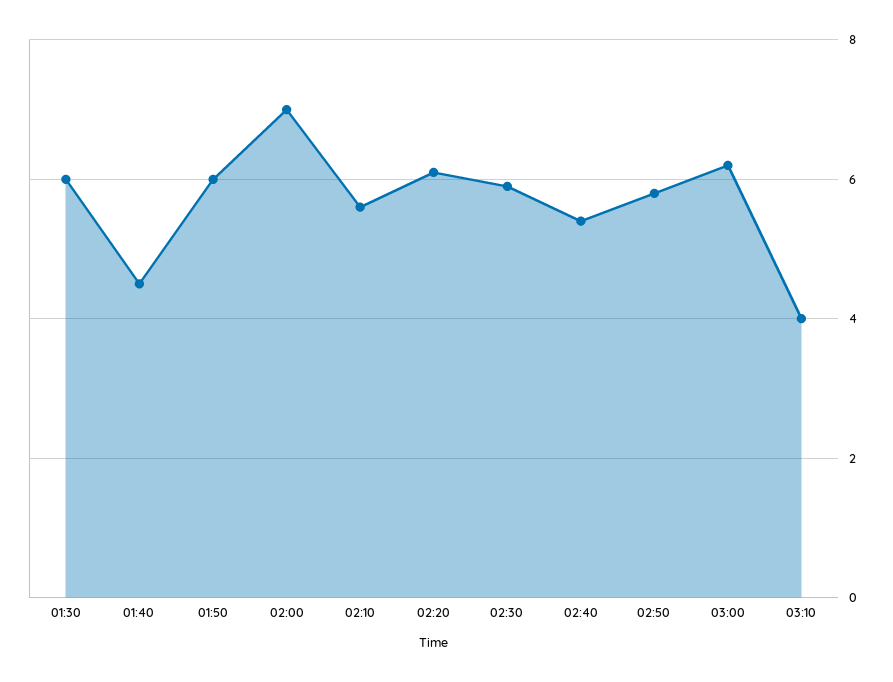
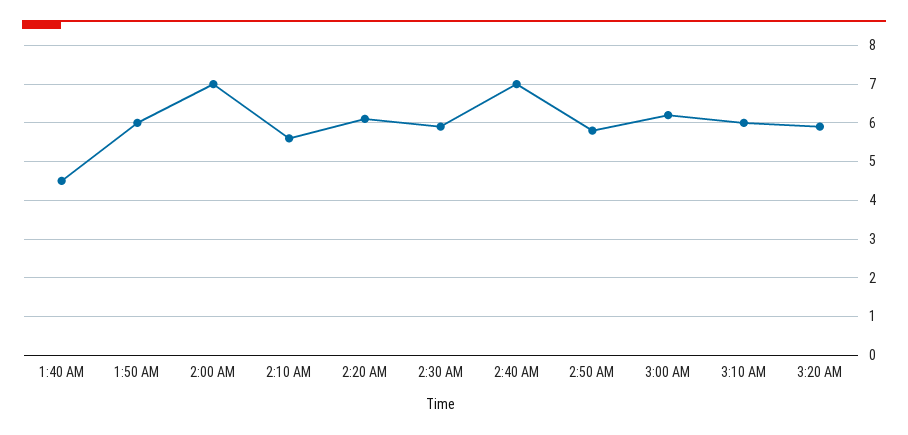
01:30: 6 -> none
02:40: 5.5 -> 7
03:10: 4 -> 6
3:20 AM: none -> 6

